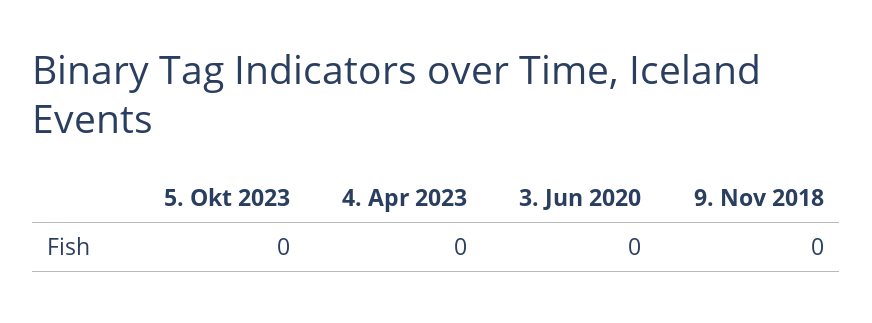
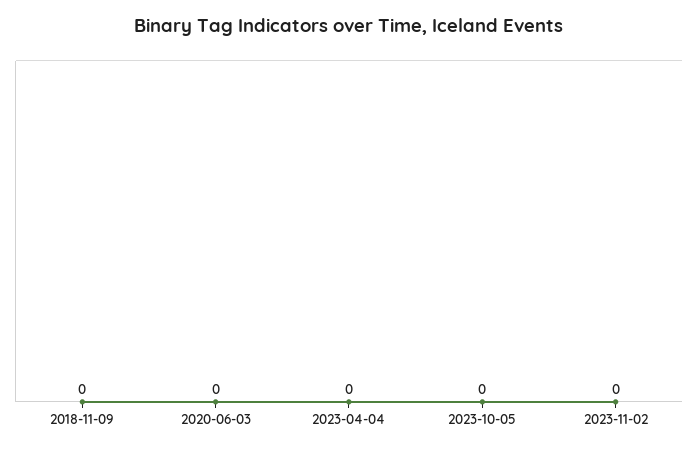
2023-11-02: none -> 0

